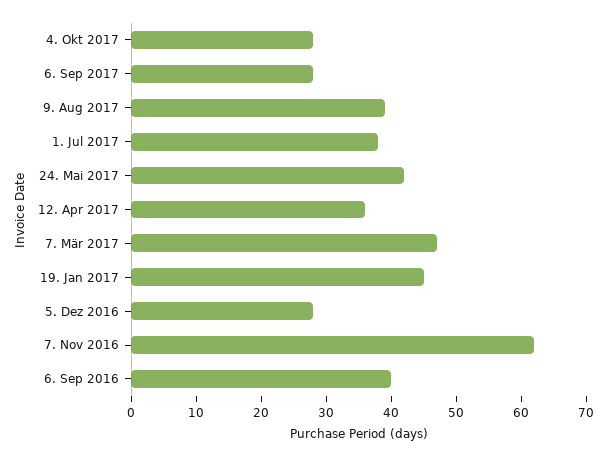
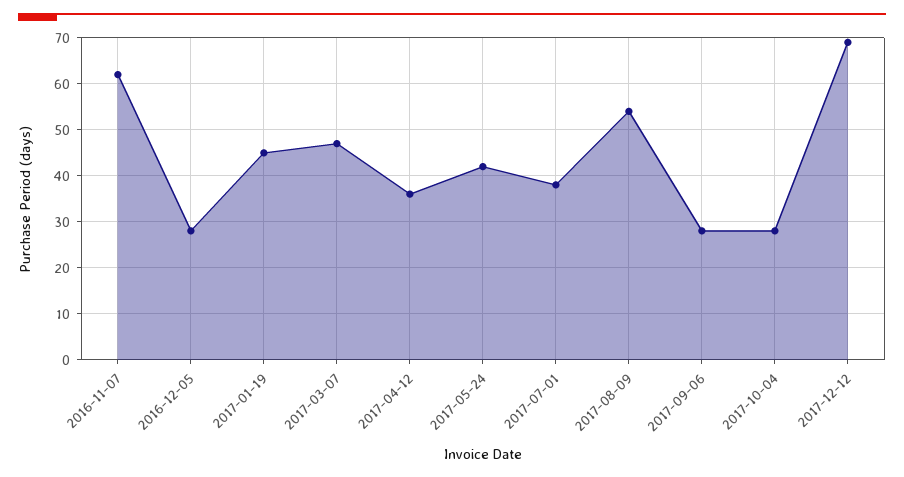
9. Aug 2017: 40 -> 55
6. Sep 2016: 40 -> none
2017-12-12: none -> 70

